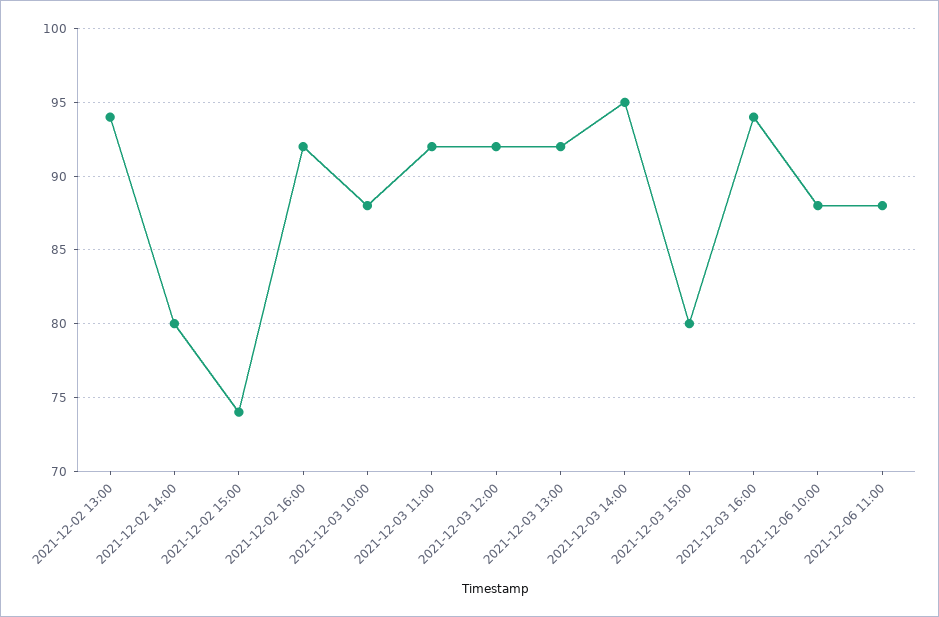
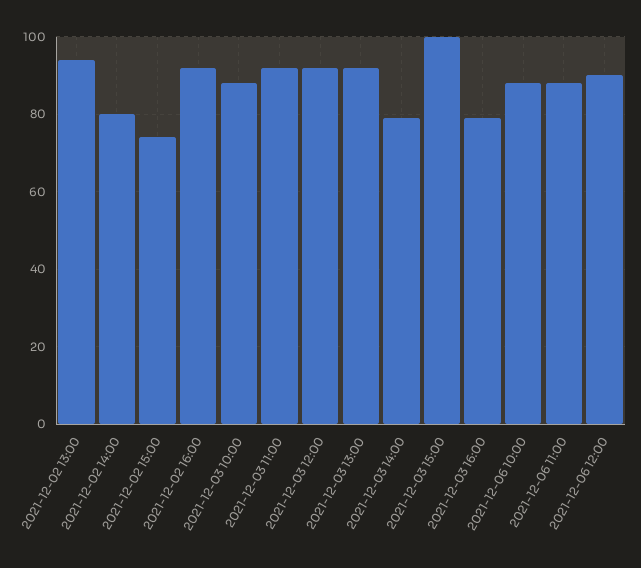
2021-12-03 14:00: 95 -> 80
2021-12-03 15:00: 80 -> 100
2021-12-03 16:00: 94 -> 80
2021-12-06 12:00: none -> 90

